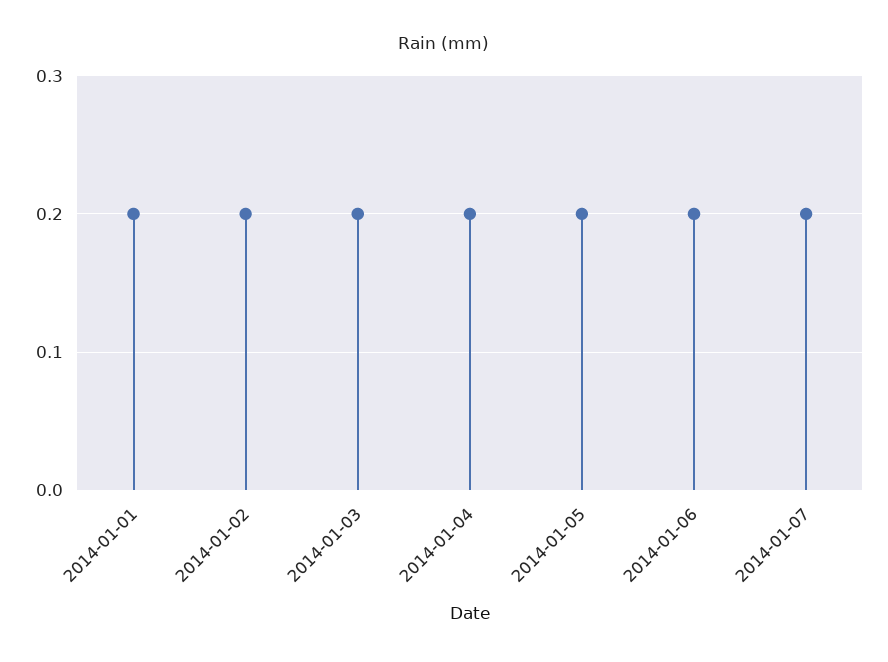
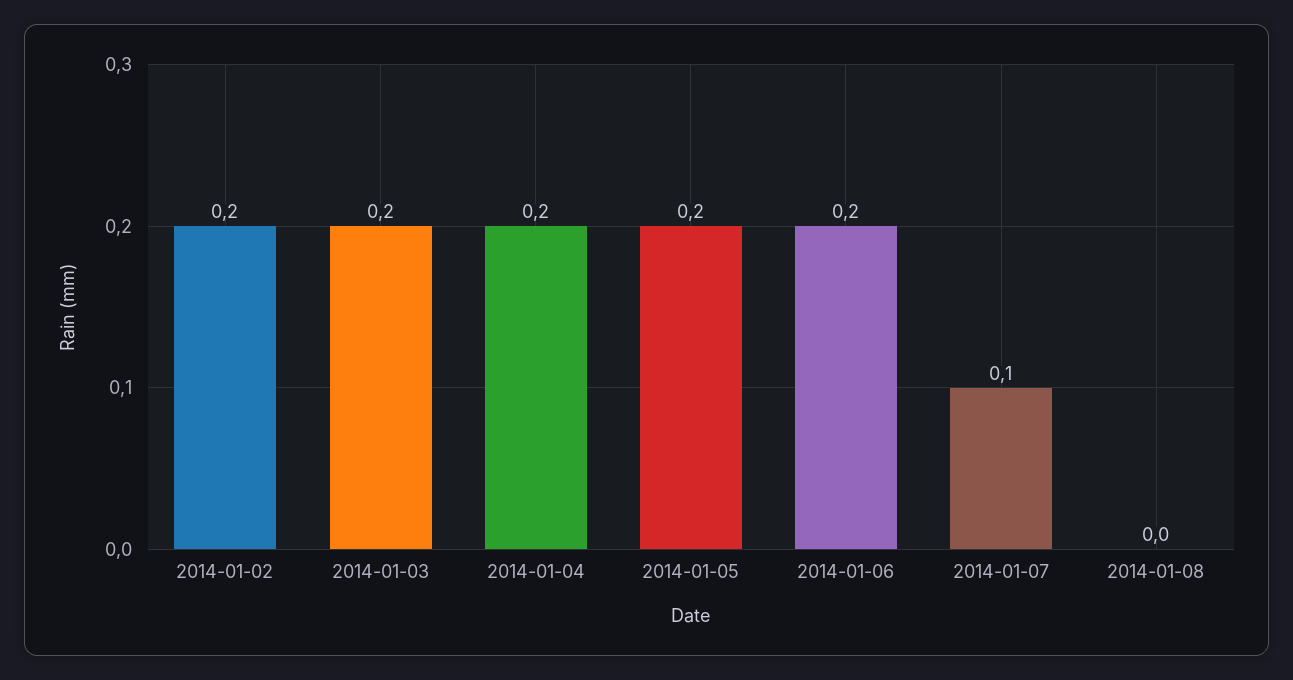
2014-01-01: 0.2 -> none
2014-01-07: 0.2 -> 0.1
2014-01-08: none -> 0

